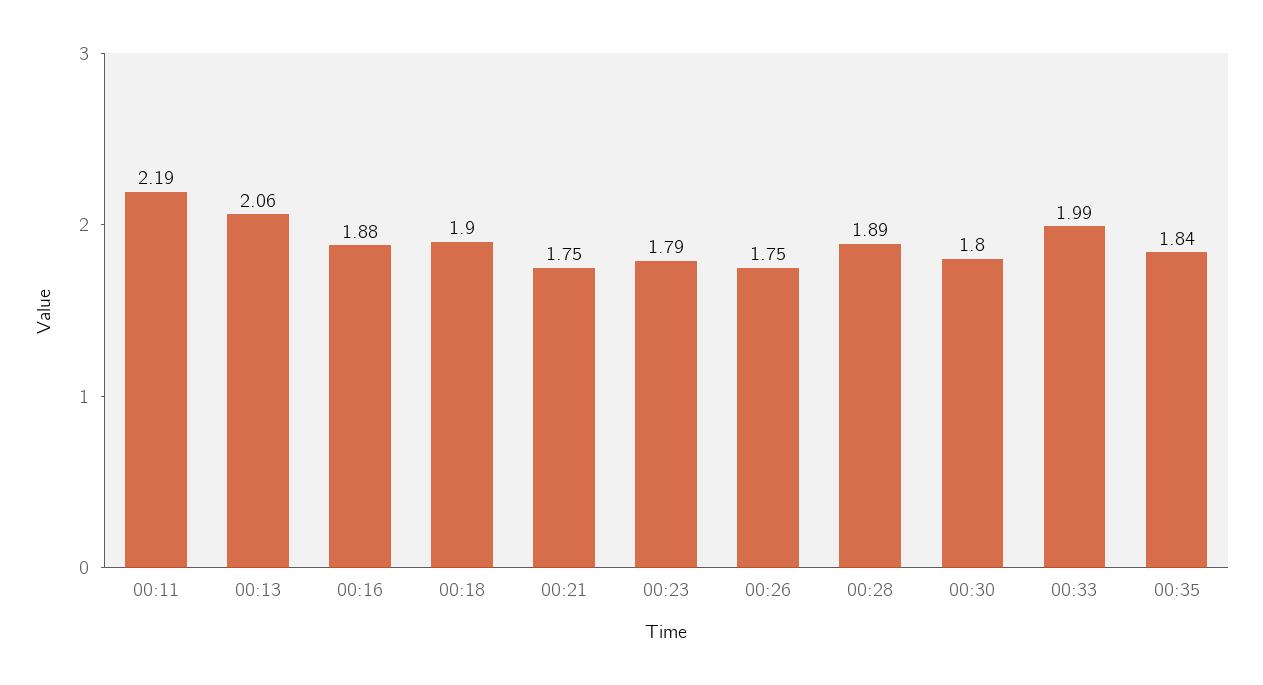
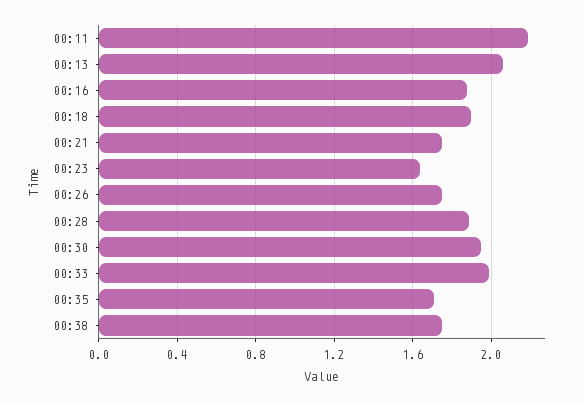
00:23: 1.79 -> 1.65
00:30: 1.8 -> 1.95
00:35: 1.84 -> 1.7
00:38: none -> 1.75

